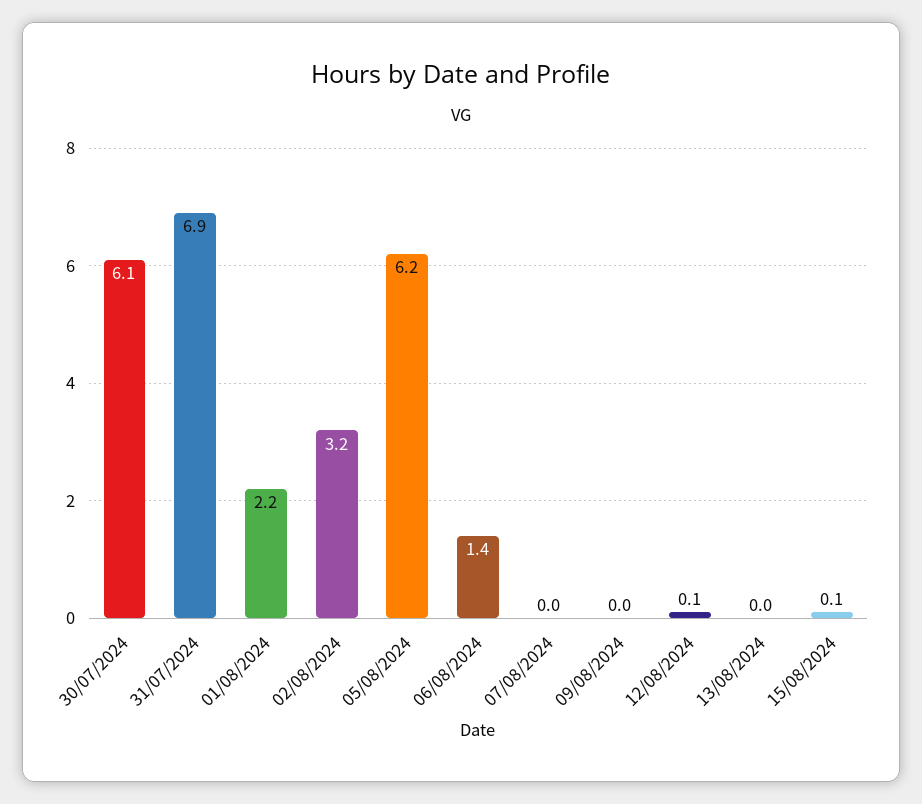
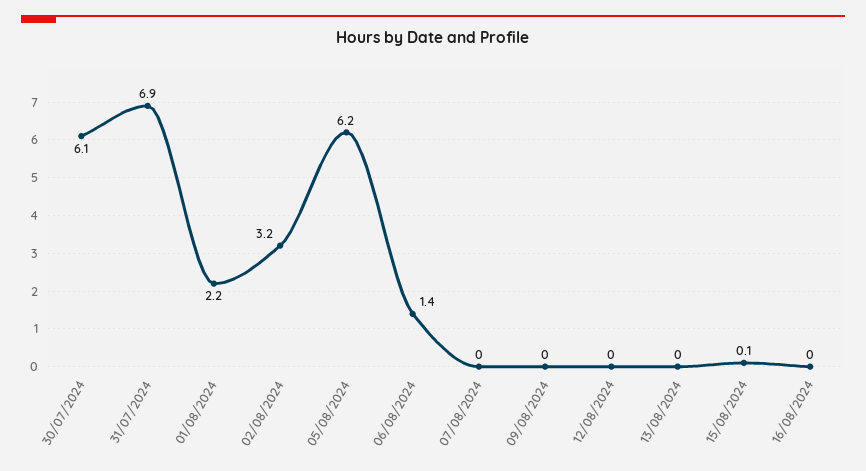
12/08/2024: 0.1 -> 0
16/08/2024: none -> 0

